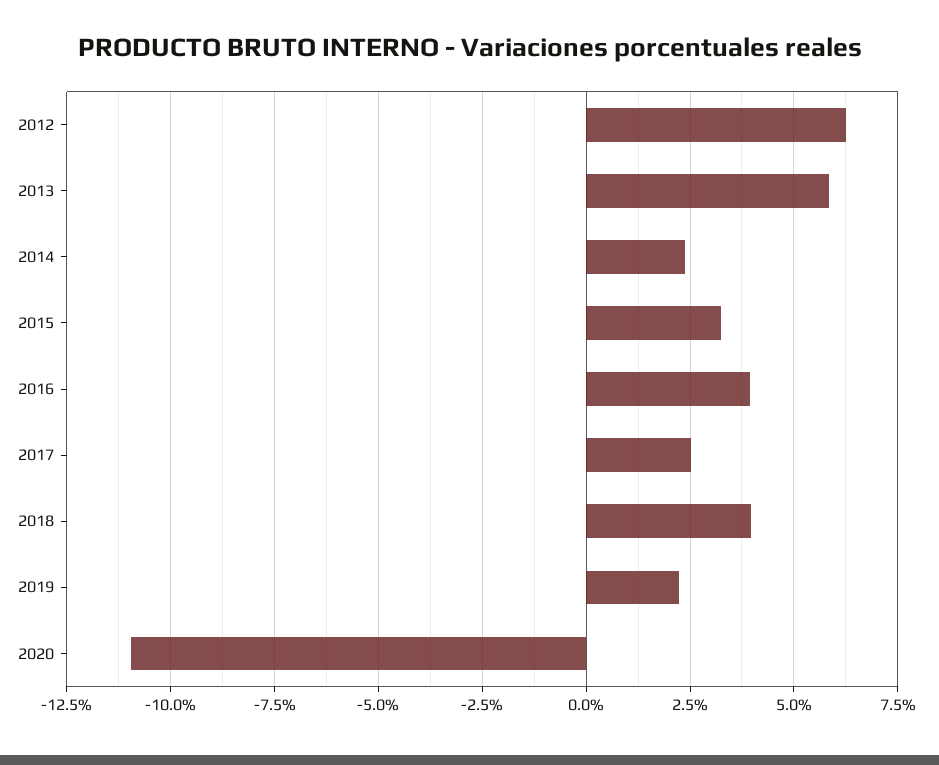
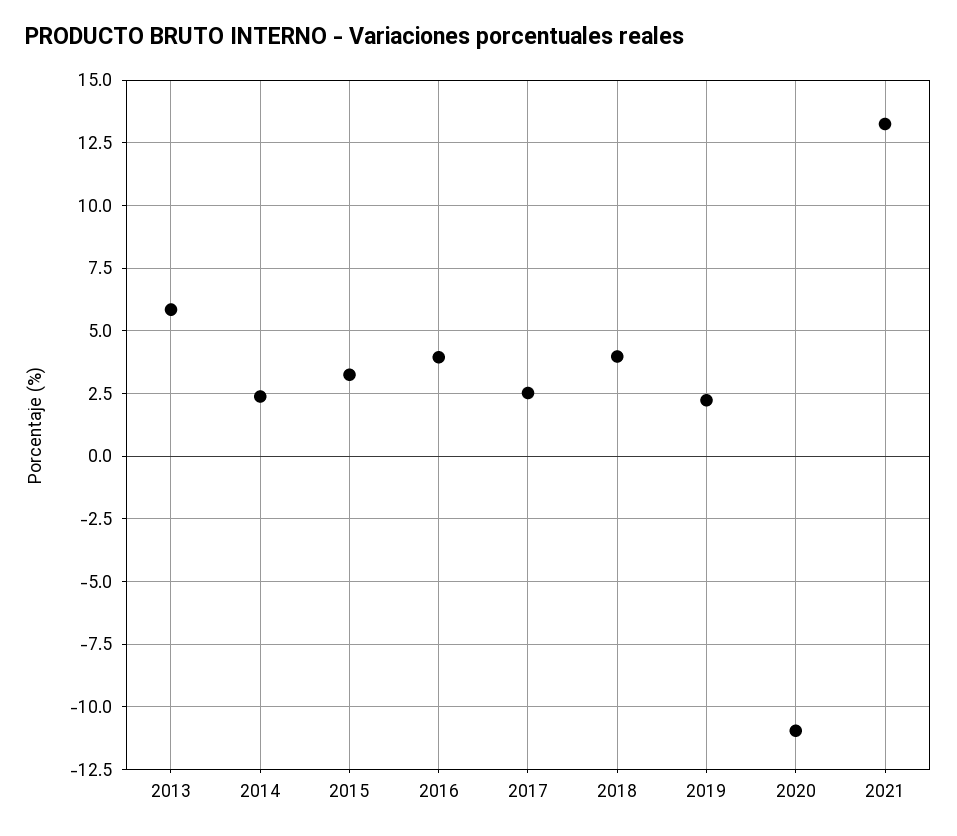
2012: 6.25 -> none
2021: none -> 13.25

